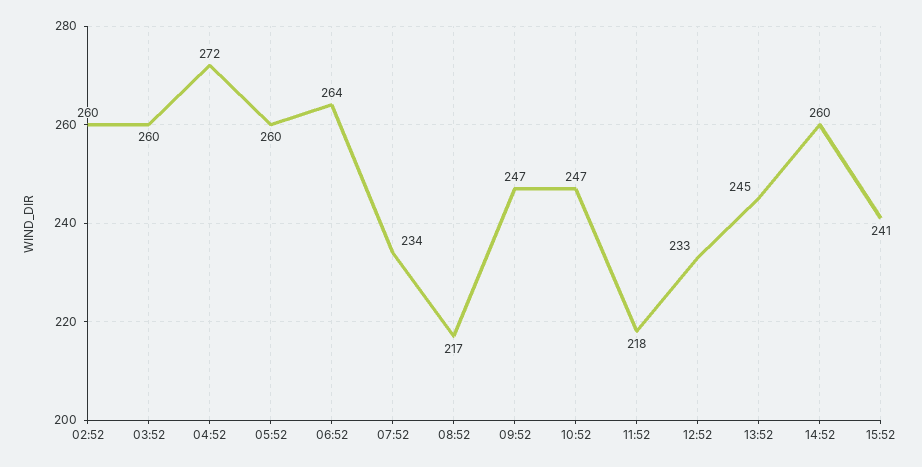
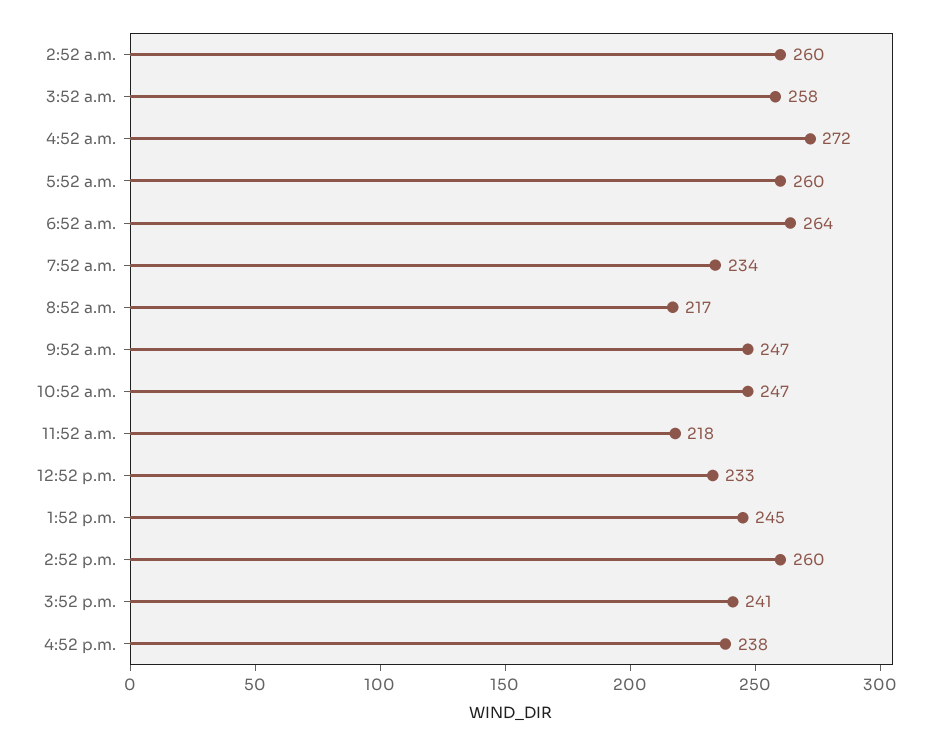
03:52: 260 -> 258
4:52 p.m.: none -> 238

